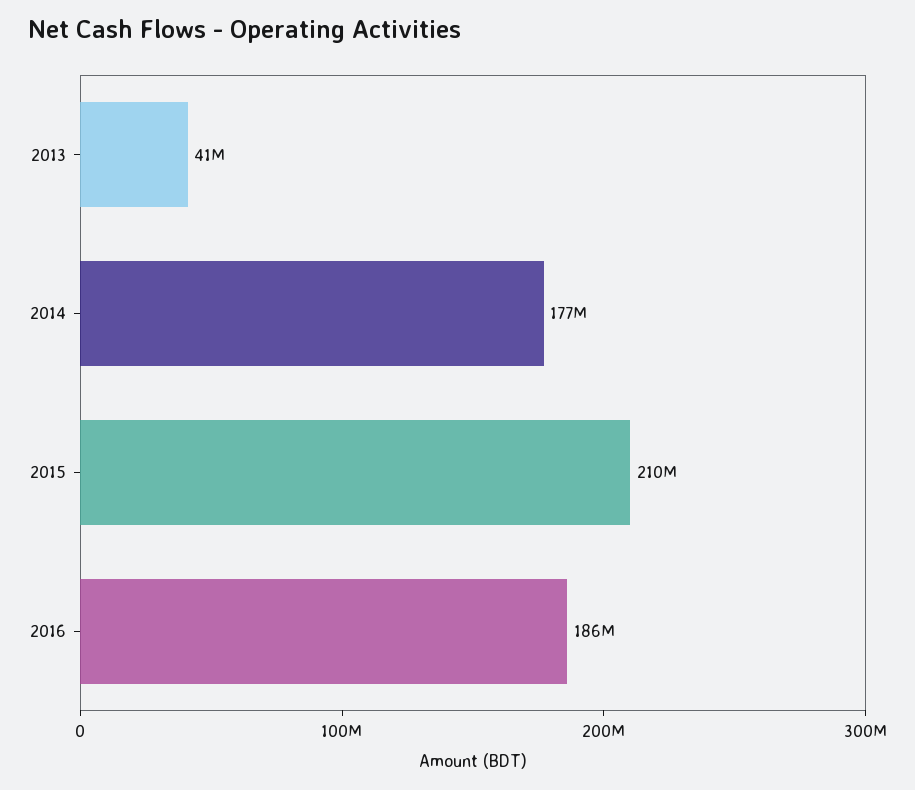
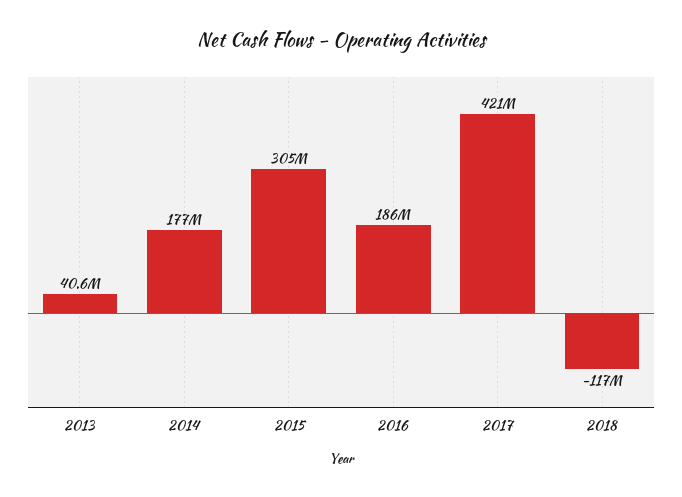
2015: 210000000 -> 305000000
2017: none -> 421000000
2018: none -> -117000000

